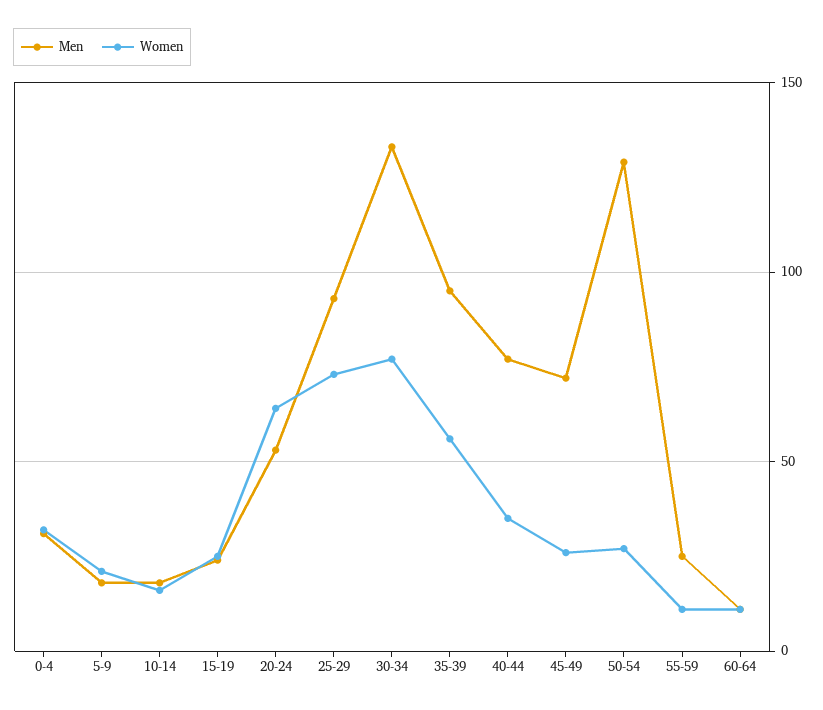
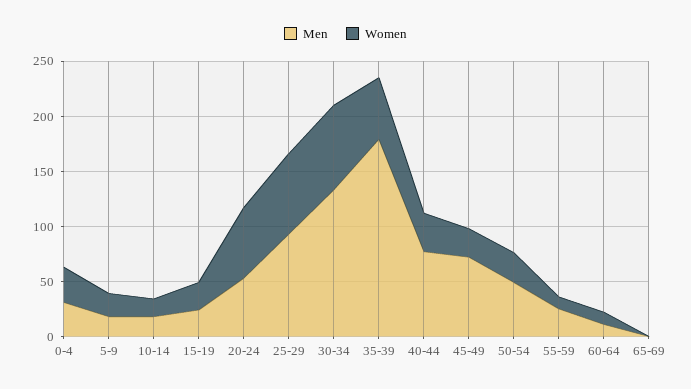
Men, 35-39: 95 -> 180
Men, 50-54: 130 -> 50
Men, 65-69: none -> 0
Women, 65-69: none -> 0

